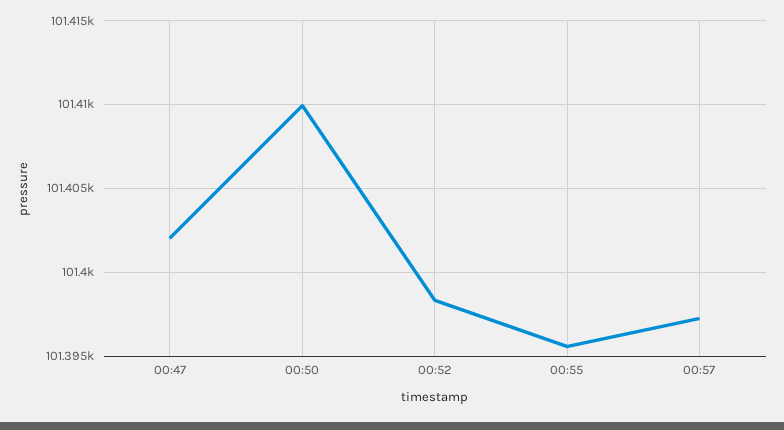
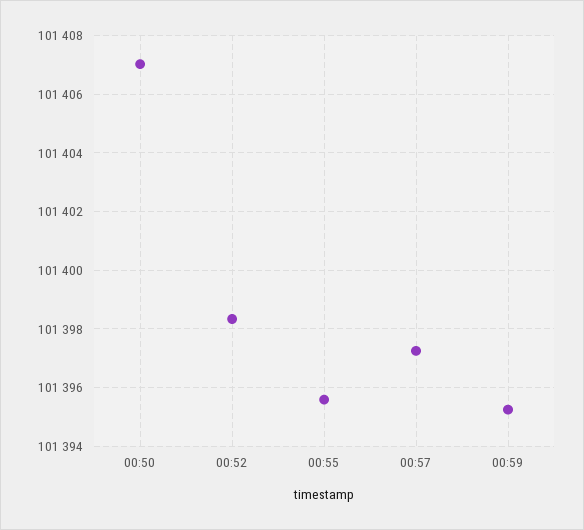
00:47: 101402 -> none
00:50: 101410 -> 101407
00:59: none -> 101395.25

